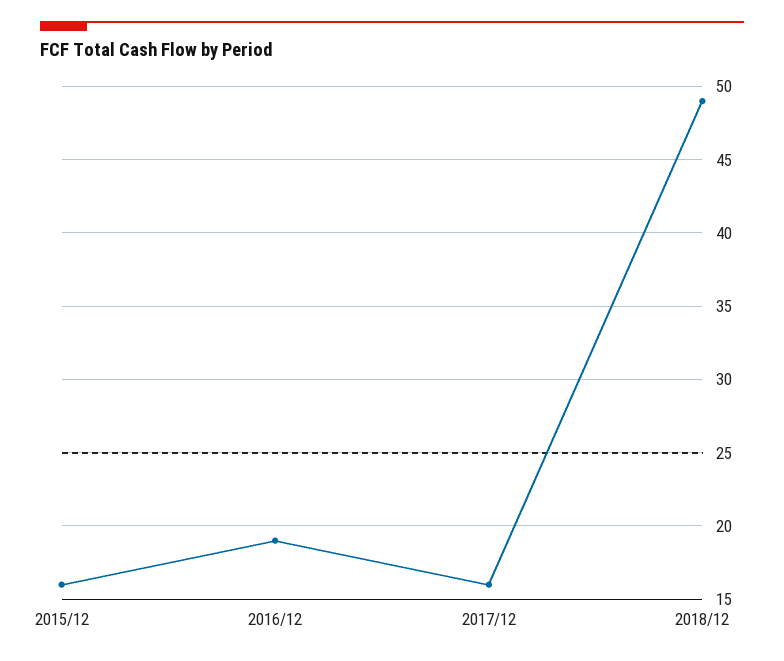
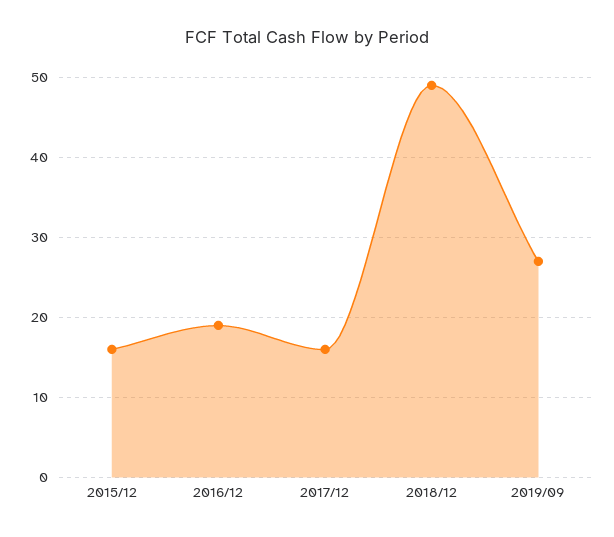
2019/09: none -> 27

